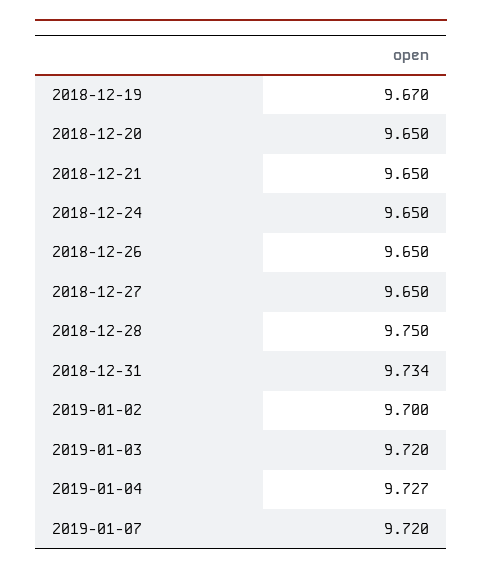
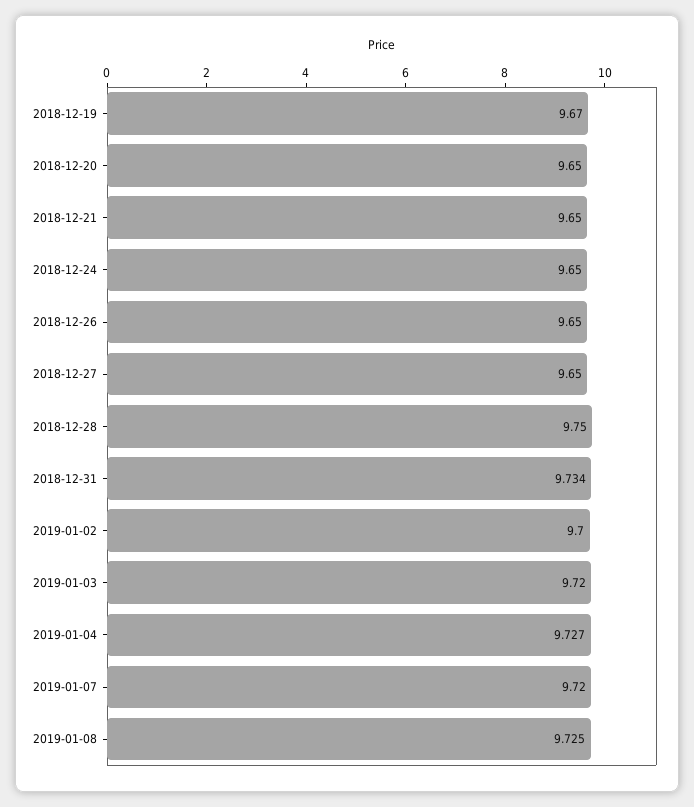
2019-01-08: none -> 9.725

